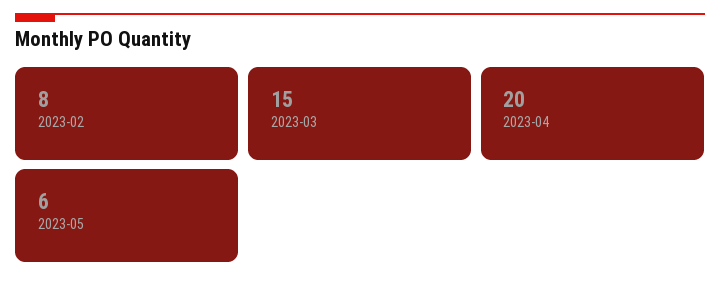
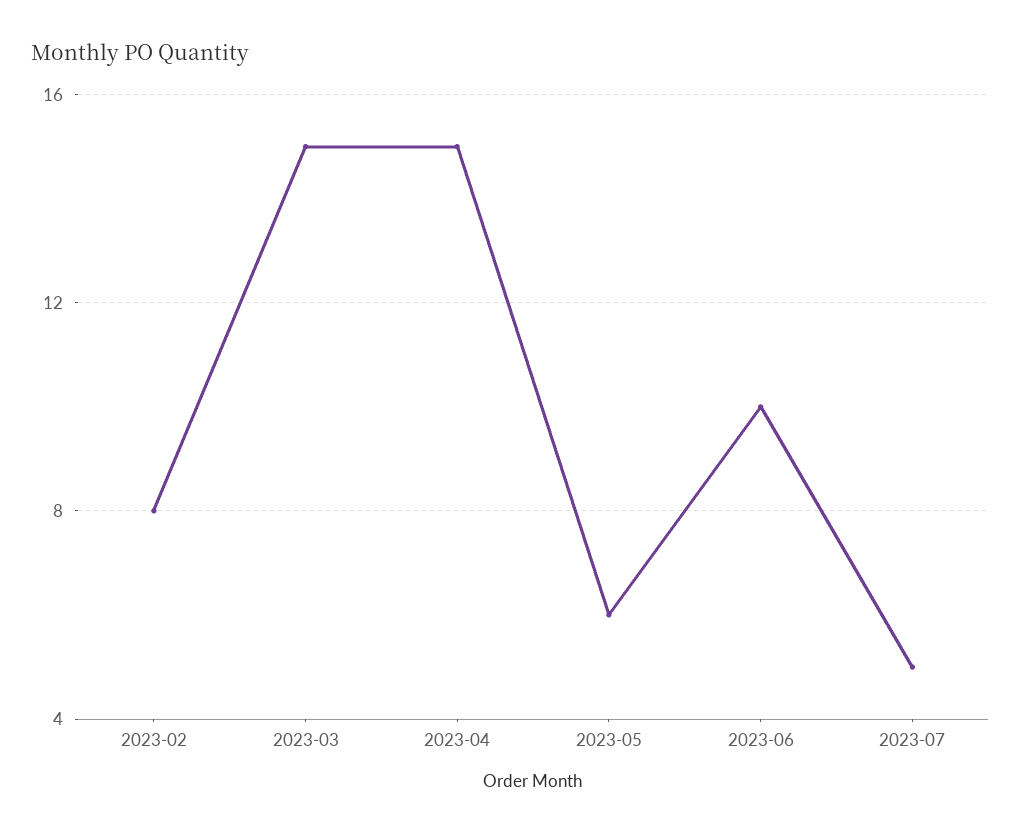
2023-04: 20 -> 15
2023-06: none -> 10
2023-07: none -> 5

